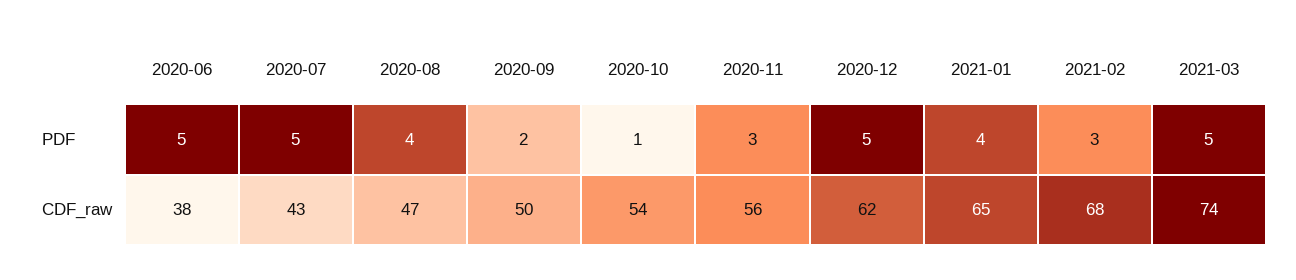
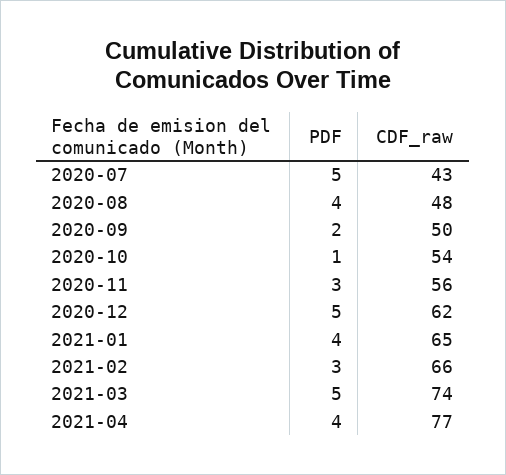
2020-06, PDF: 5 -> none
2020-06, CDF_raw: 38 -> none
2020-08, CDF_raw: 47 -> 48
2021-02, CDF_raw: 68 -> 66
2021-04, PDF: none -> 4
2021-04, CDF_raw: none -> 77

